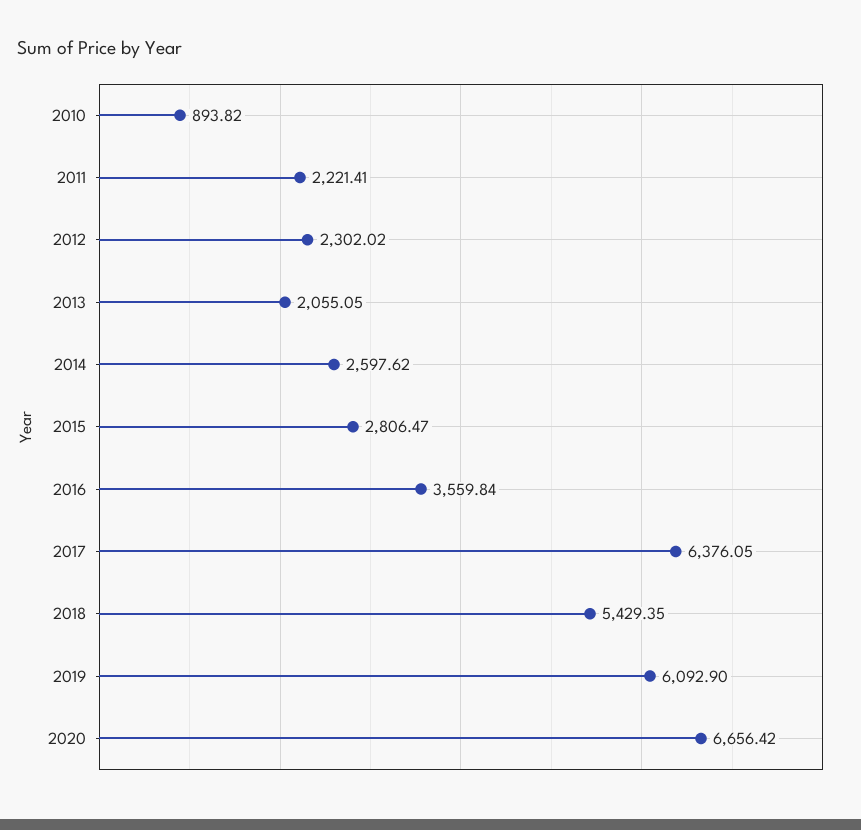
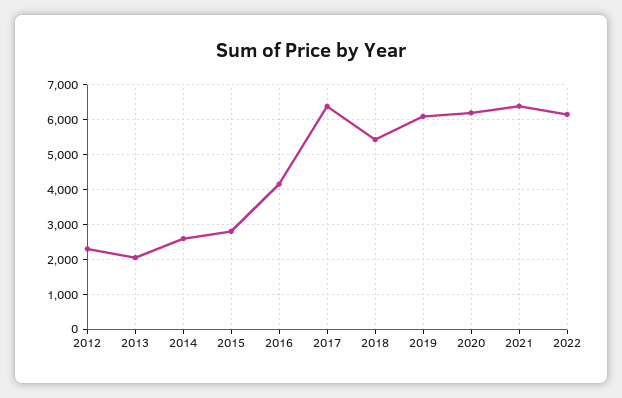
2010: 893.82 -> none
2011: 2221.41 -> none
2016: 3559.84 -> 4200
2020: 6656.42 -> 6200
2021: none -> 6400
2022: none -> 6200

